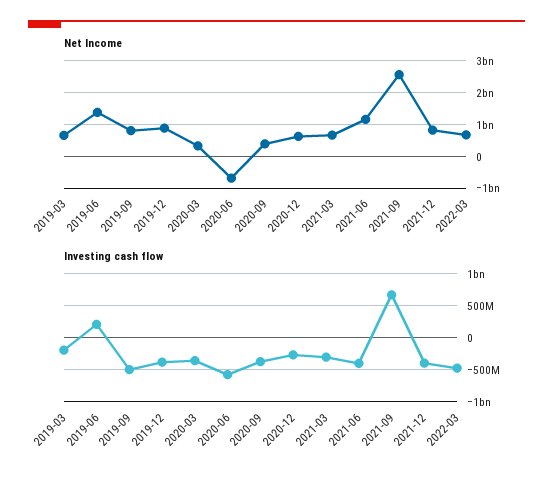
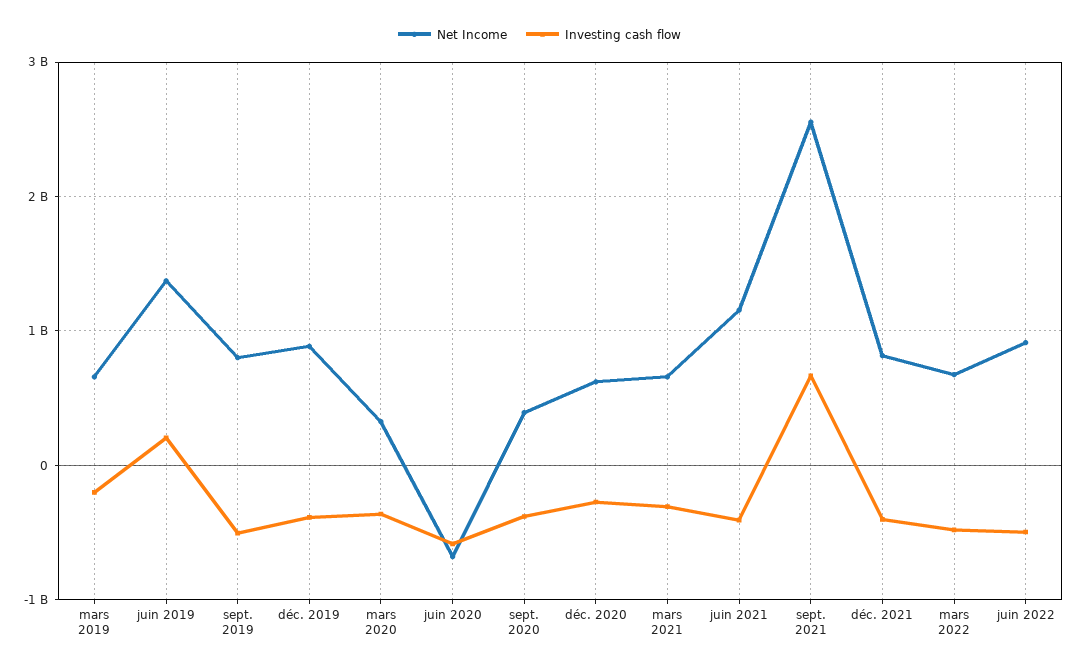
Net Income, juin 2022: none -> 900000000
Investing cash flow, juin 2022: none -> -500000000

